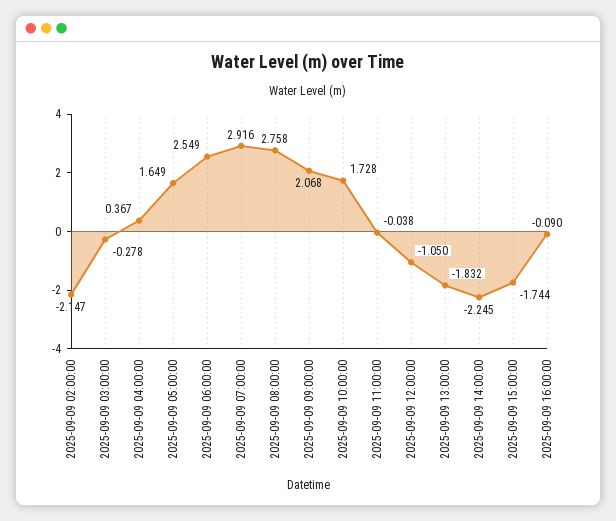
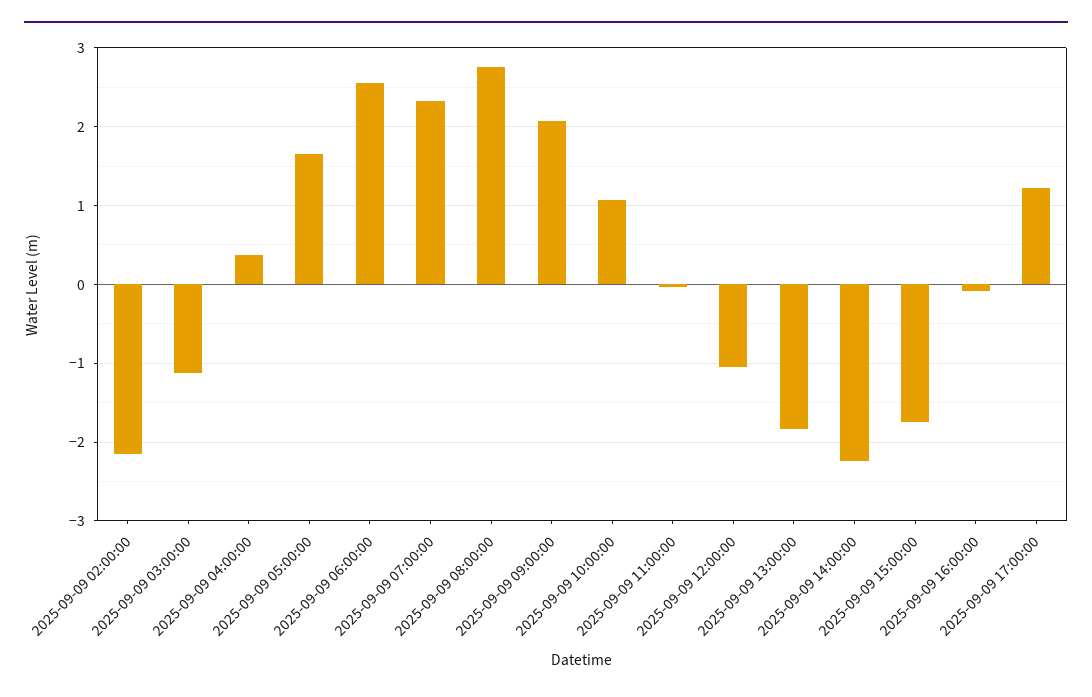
2025-09-09 03:00:00: -0.278 -> -1.1
2025-09-09 07:00:00: 2.916 -> 2.3
2025-09-09 10:00:00: 1.728 -> 1.1
2025-09-09 17:00:00: none -> 1.2

